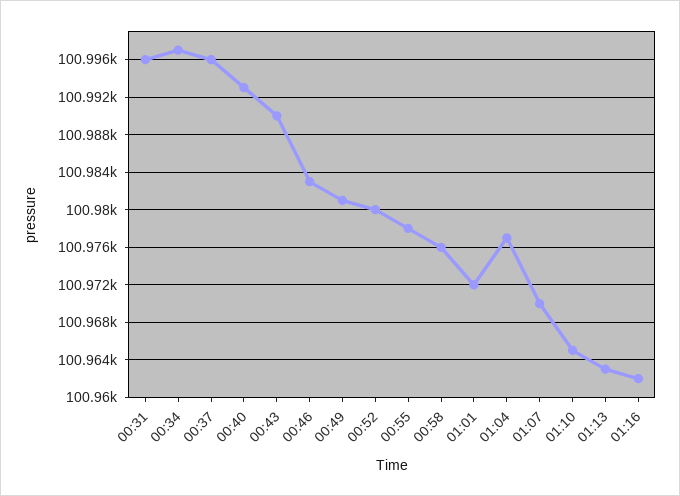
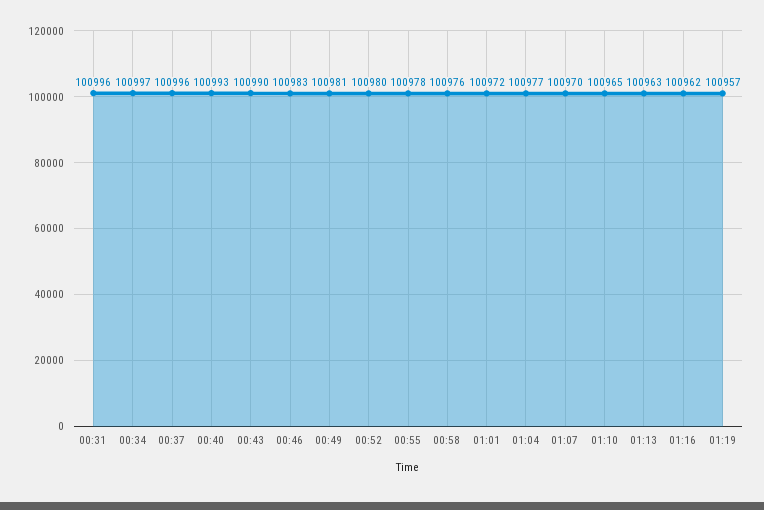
01:19: none -> 100957

